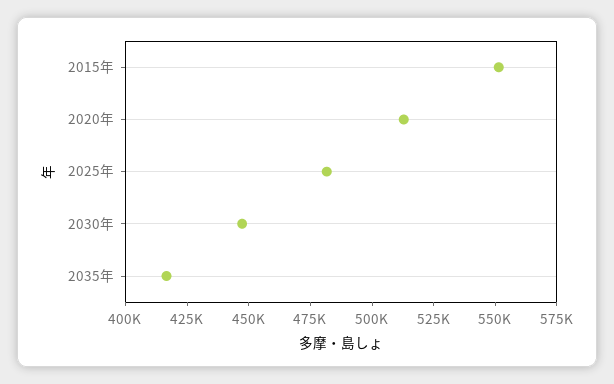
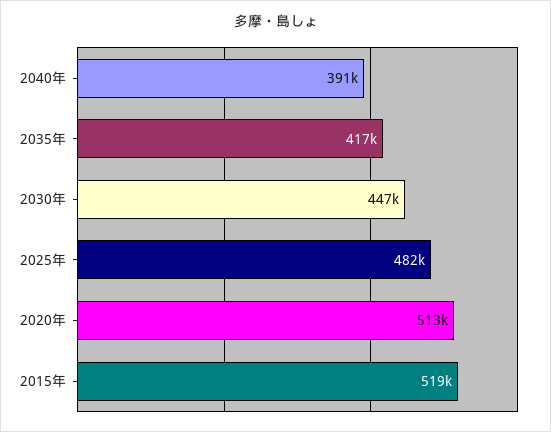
2015年: 550000 -> 519000
2040年: none -> 391000

